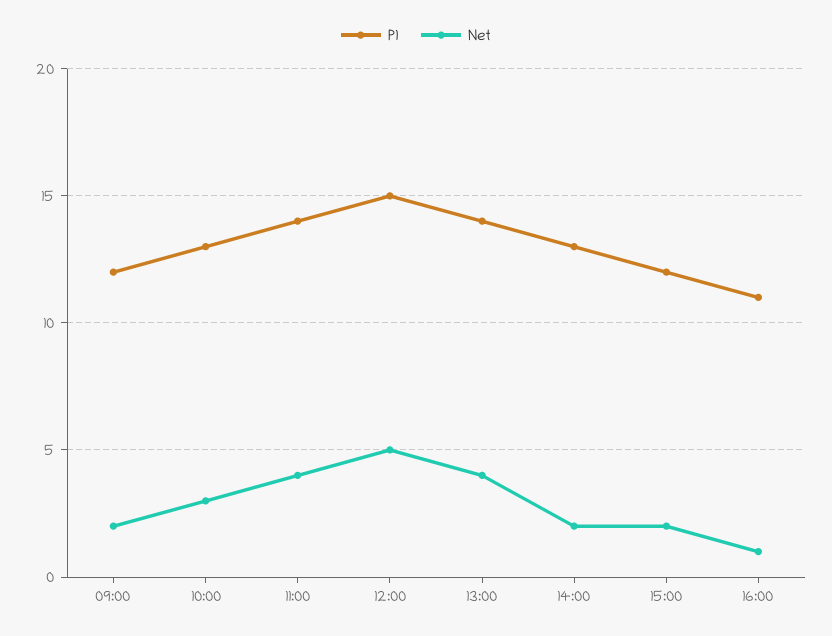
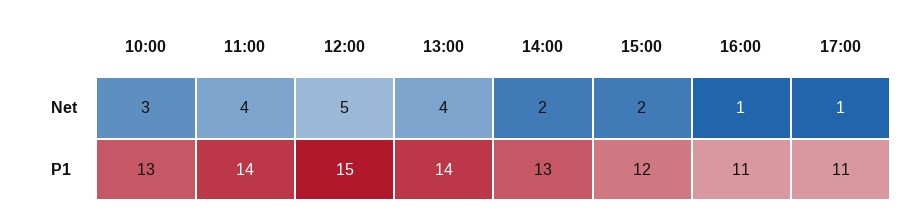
P1, 09:00: 12 -> none
Net, 09:00: 2 -> none
Net, 17:00: none -> 1
P1, 17:00: none -> 11

